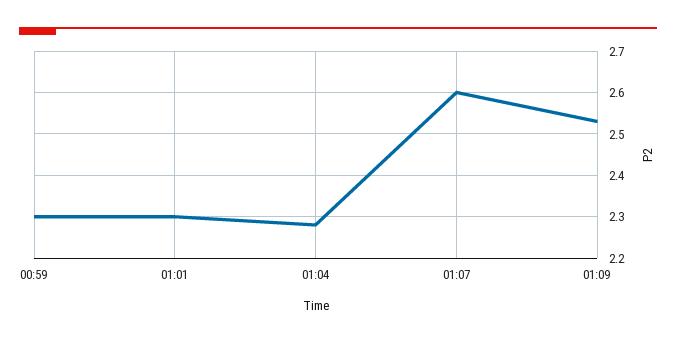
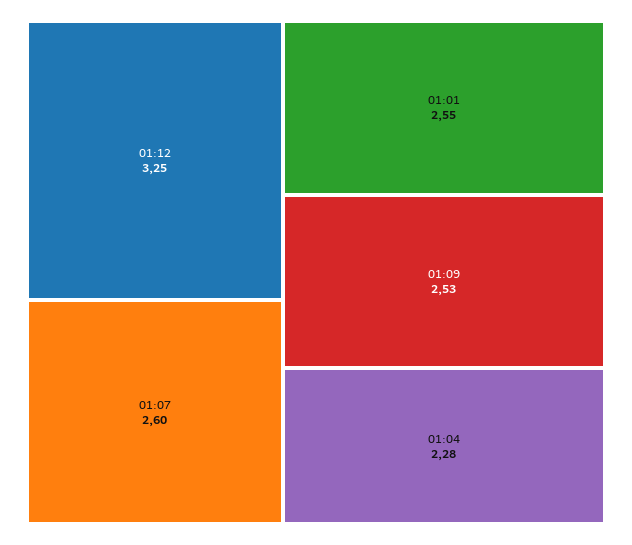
00:59: 2.3 -> none
01:01: 2.3 -> 2.55
01:12: none -> 3.25

